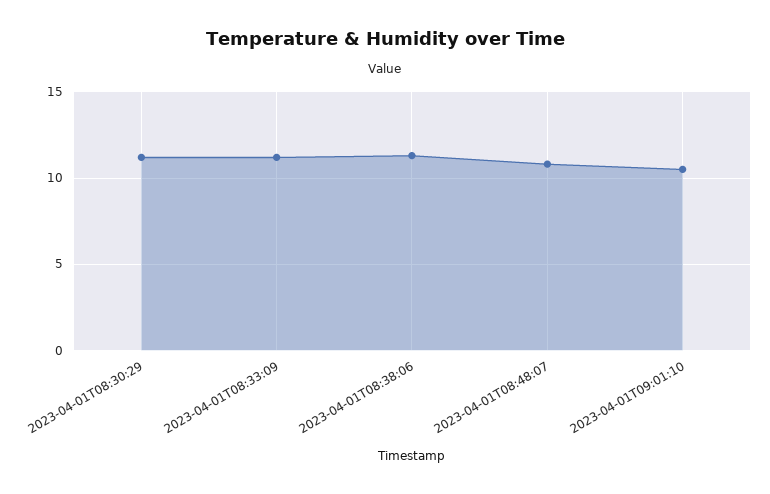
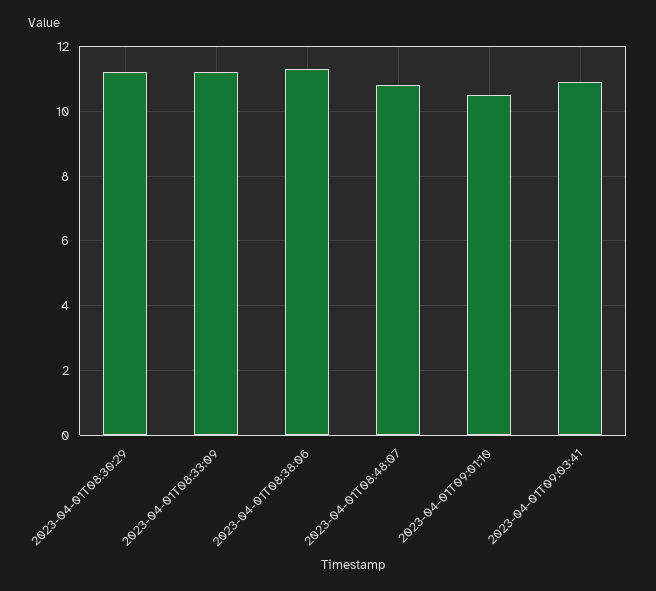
2023-04-01T09:03:41: none -> 11

